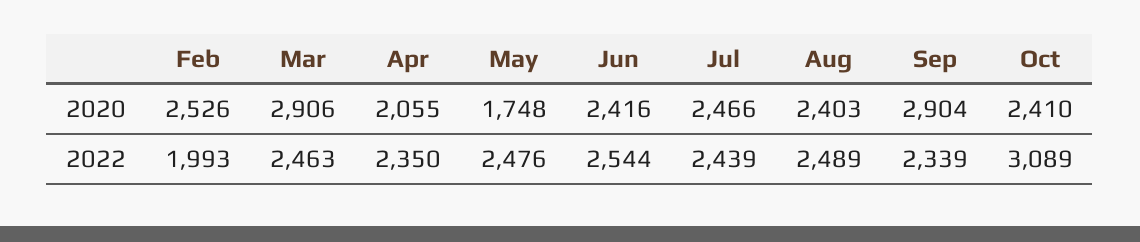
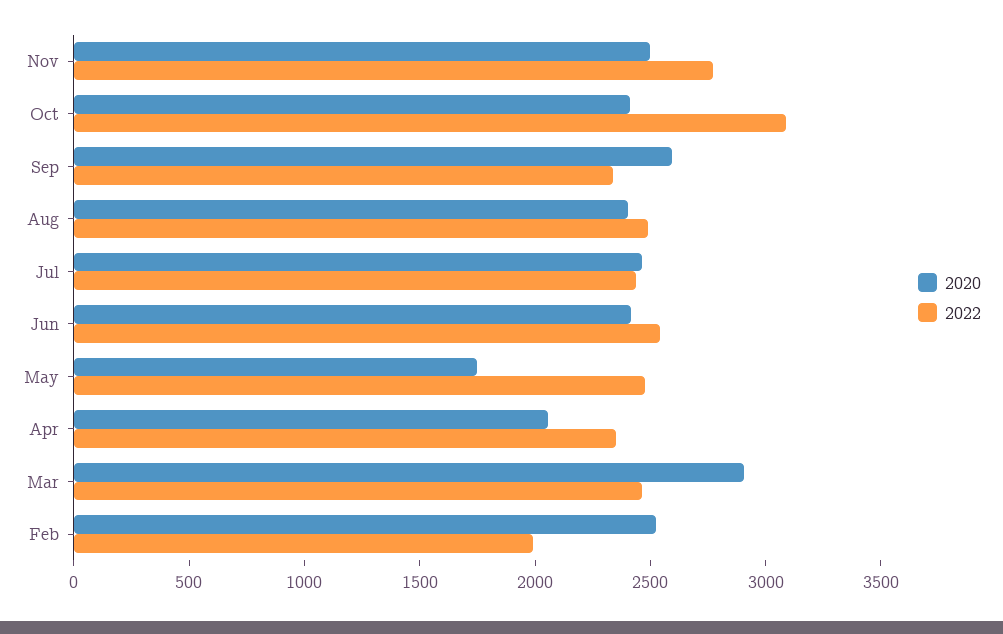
2020, Sep: 2904 -> 2600
2020, Nov: none -> 2500
2022, Nov: none -> 2800

